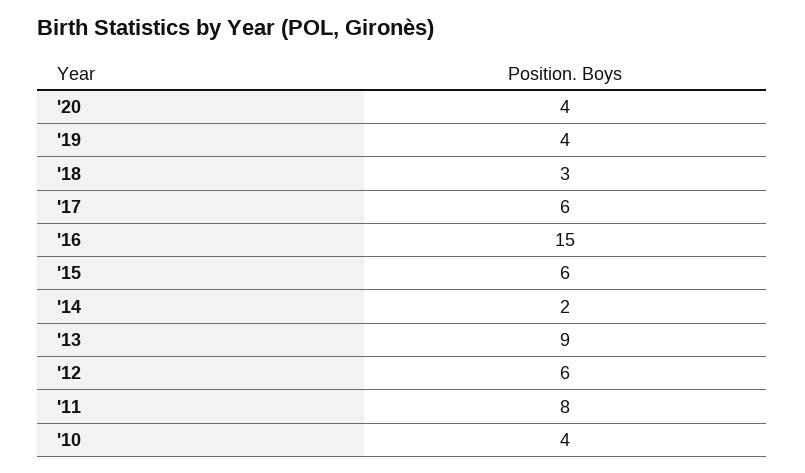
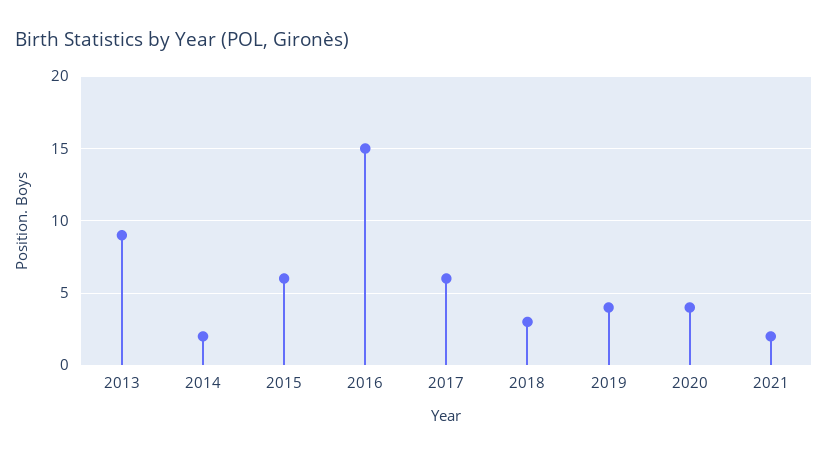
'12: 6 -> none
'11: 8 -> none
'10: 4 -> none
2021: none -> 2

